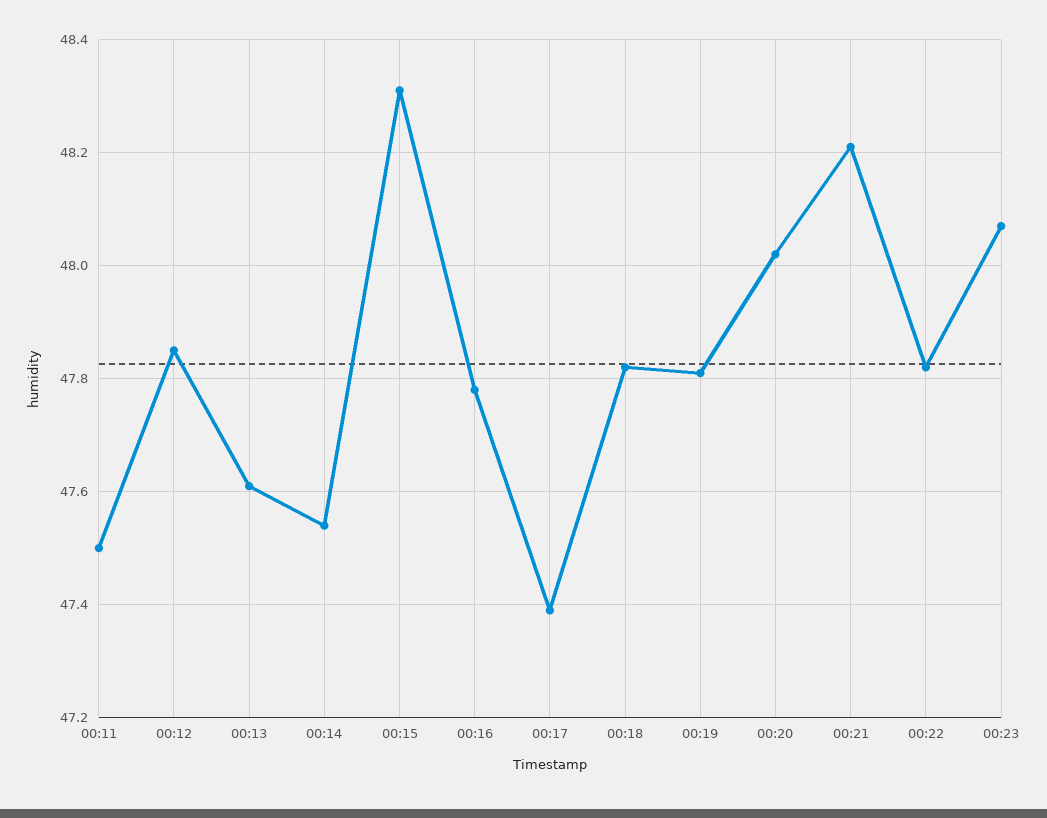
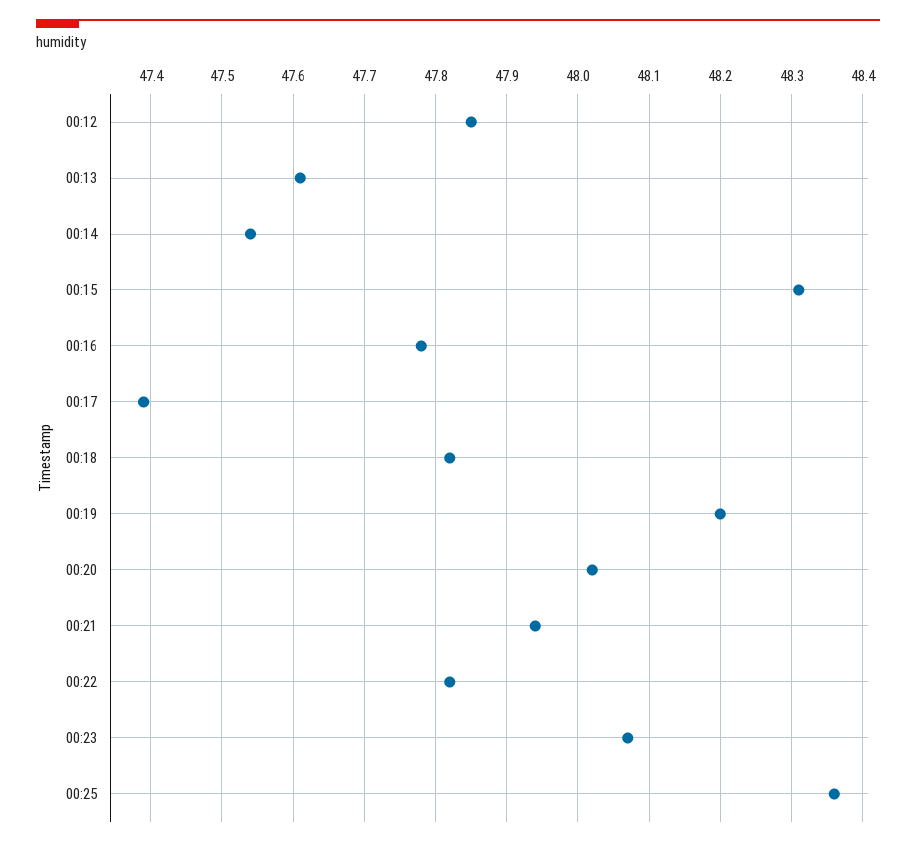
00:11: 47.5 -> none
00:19: 47.8 -> 48.2
00:21: 48.2 -> 47.94
00:25: none -> 48.36

